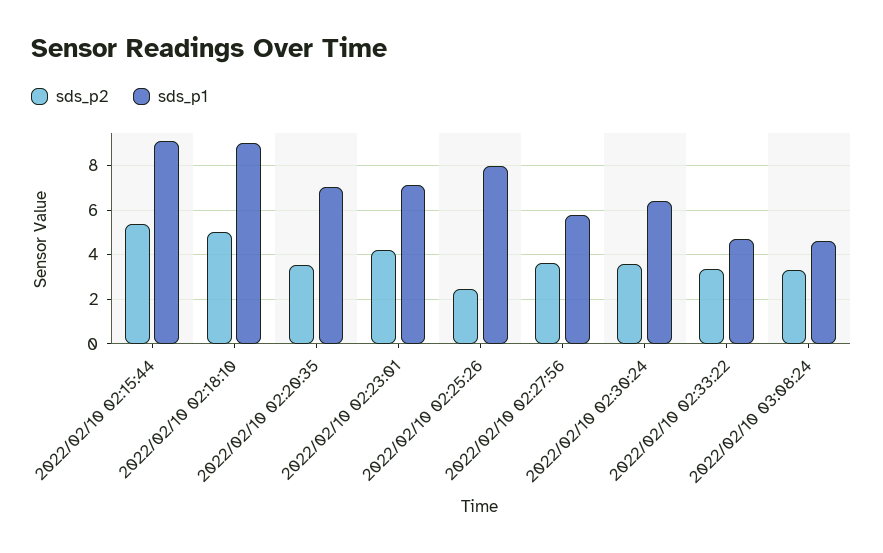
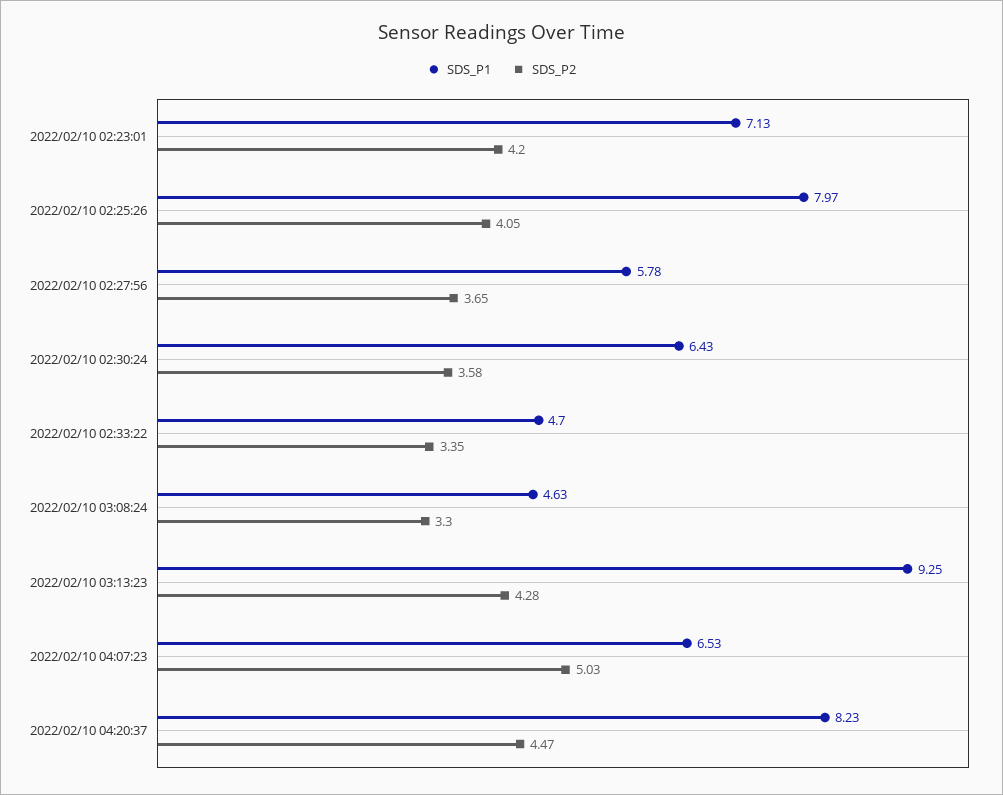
sds_p2, 2022/02/10 02:15:44: 5.5 -> none
sds_p1, 2022/02/10 02:15:44: 9 -> none
sds_p2, 2022/02/10 02:18:10: 5 -> none
sds_p1, 2022/02/10 02:18:10: 9 -> none
sds_p2, 2022/02/10 02:20:35: 3.5 -> none
sds_p1, 2022/02/10 02:20:35: 7 -> none
sds_p2, 2022/02/10 02:25:26: 2.5 -> 4.05
sds_p1, 2022/02/10 03:13:23: none -> 9.25
sds_p2, 2022/02/10 03:13:23: none -> 4.28
sds_p1, 2022/02/10 04:07:23: none -> 6.53
sds_p2, 2022/02/10 04:07:23: none -> 5.03
sds_p1, 2022/02/10 04:20:37: none -> 8.23
sds_p2, 2022/02/10 04:20:37: none -> 4.47

